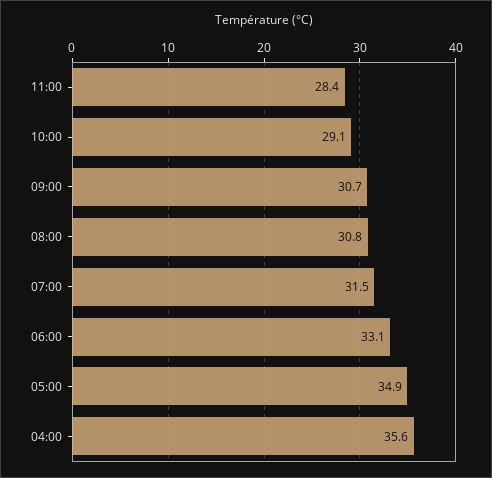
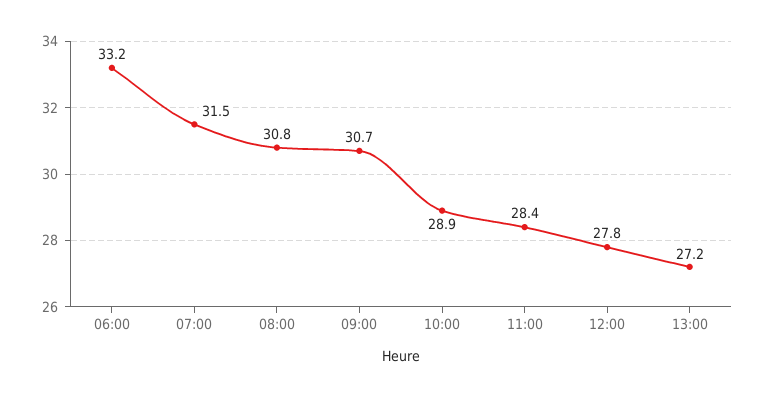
10:00: 29.1 -> 28.9
06:00: 33.1 -> 33.2
05:00: 34.9 -> none
04:00: 35.6 -> none
12:00: none -> 27.8
13:00: none -> 27.2

